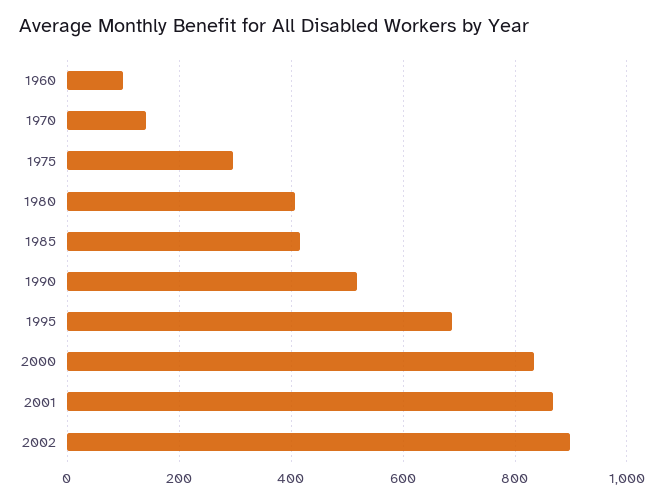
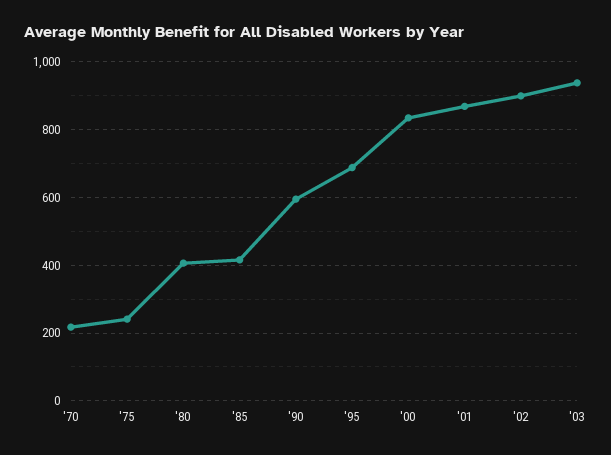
1960: 100 -> none
1970: 140 -> 220
1975: 300 -> 240
1990: 520 -> 600
'03: none -> 940

